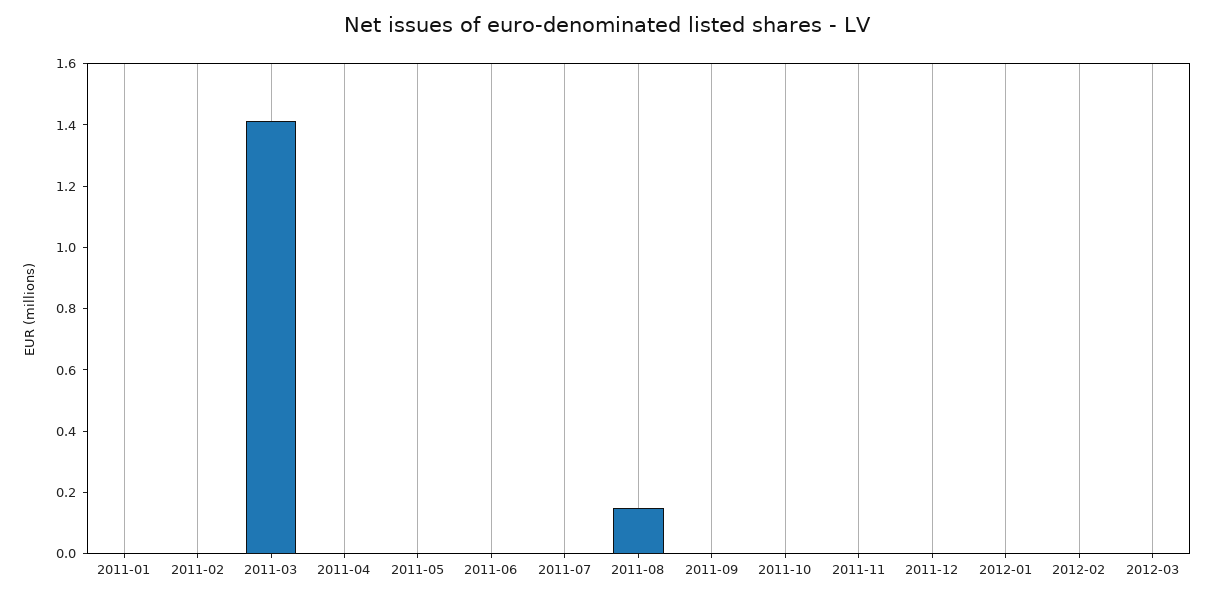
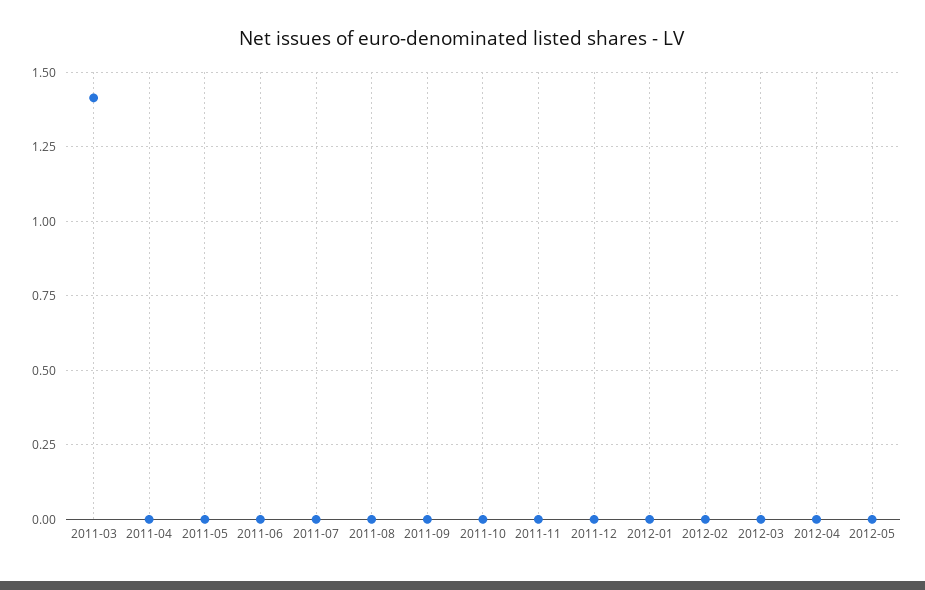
2011-01: 0 -> none
2011-02: 0 -> none
2011-08: 0.15 -> 0
2012-04: none -> 0
2012-05: none -> 0

